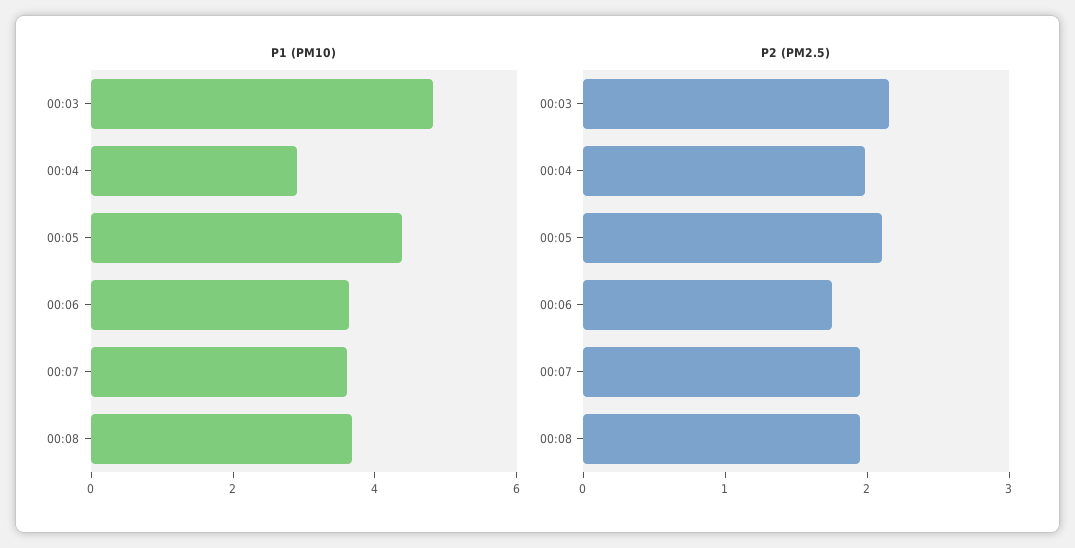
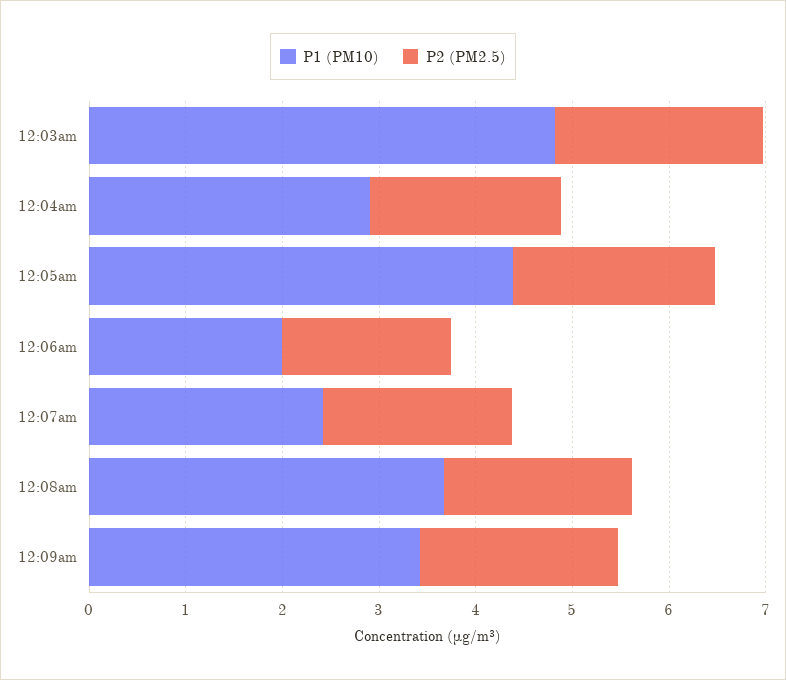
P1 (PM10), 00:06: 3.5 -> 2
P1 (PM10), 00:07: 3.5 -> 2.4
P1 (PM10), 12:09am: none -> 3.4
P2 (PM2.5), 12:09am: none -> 2

